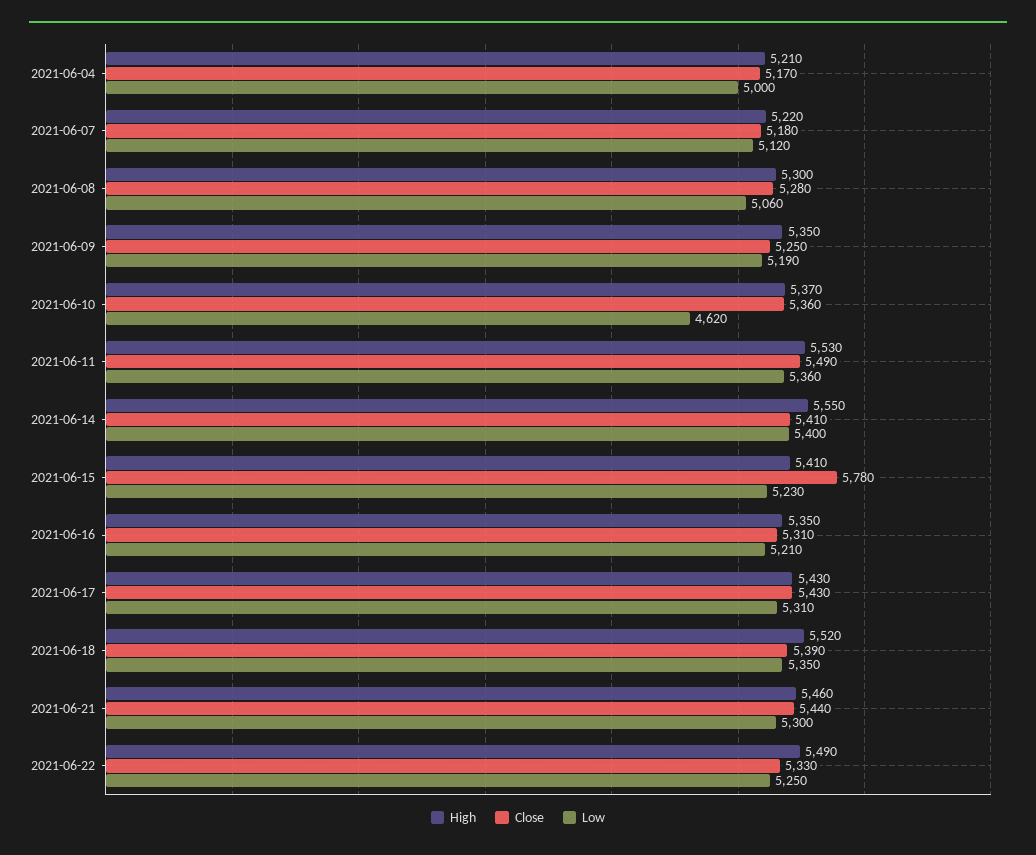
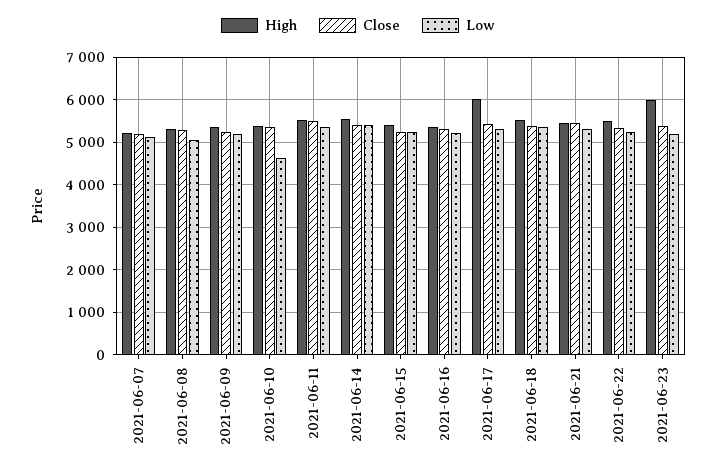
High, 2021-06-04: 5210 -> none
Close, 2021-06-04: 5170 -> none
Low, 2021-06-04: 5000 -> none
Close, 2021-06-15: 5780 -> 5200
High, 2021-06-17: 5430 -> 6000
High, 2021-06-23: none -> 6000
Close, 2021-06-23: none -> 5400
Low, 2021-06-23: none -> 5200

